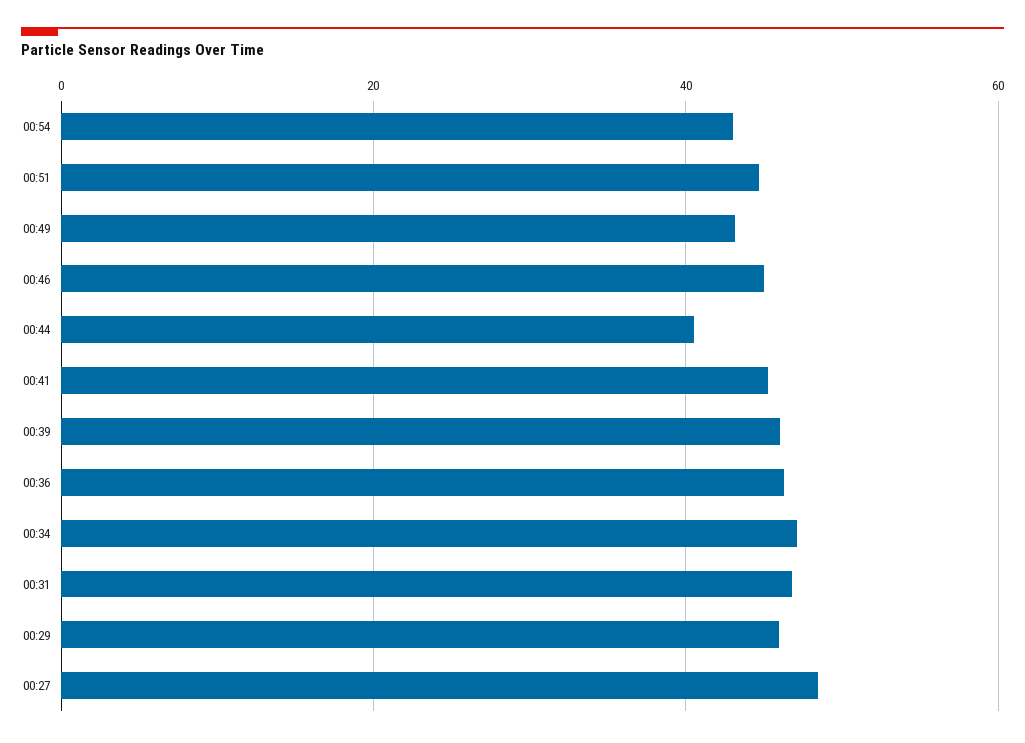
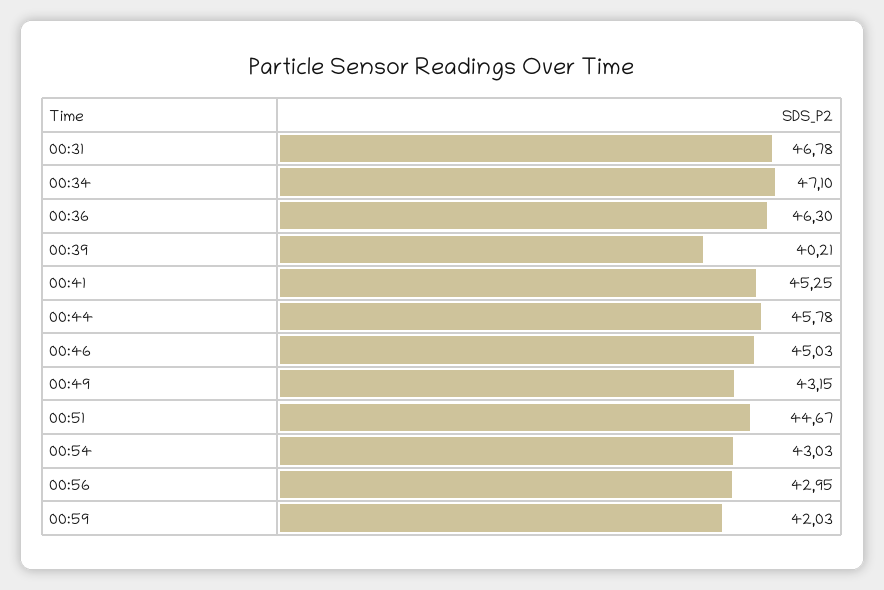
00:44: 40 -> 45.78
00:39: 46 -> 40.21
00:29: 46 -> none
00:27: 48 -> none
00:56: none -> 42.95
00:59: none -> 42.03

